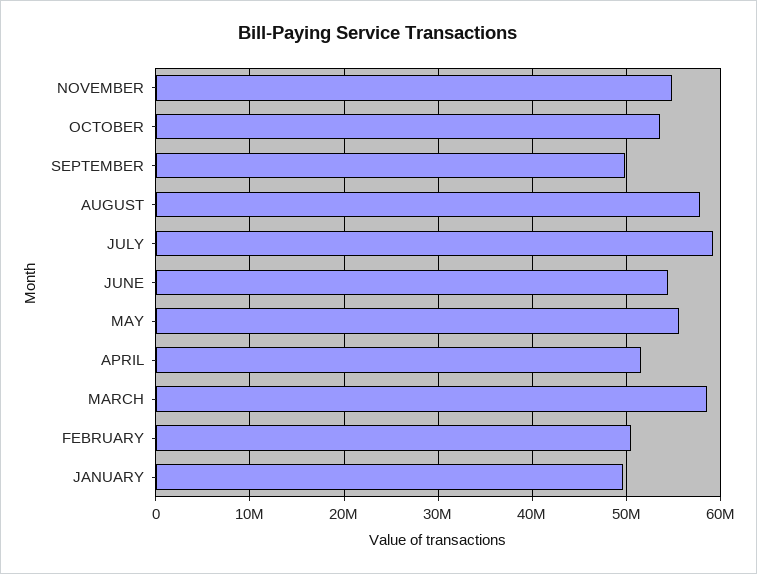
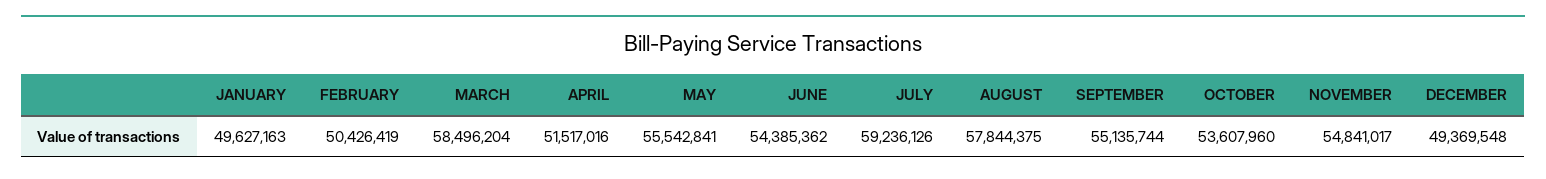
SEPTEMBER: 50000000 -> 55135744
DECEMBER: none -> 49369548

